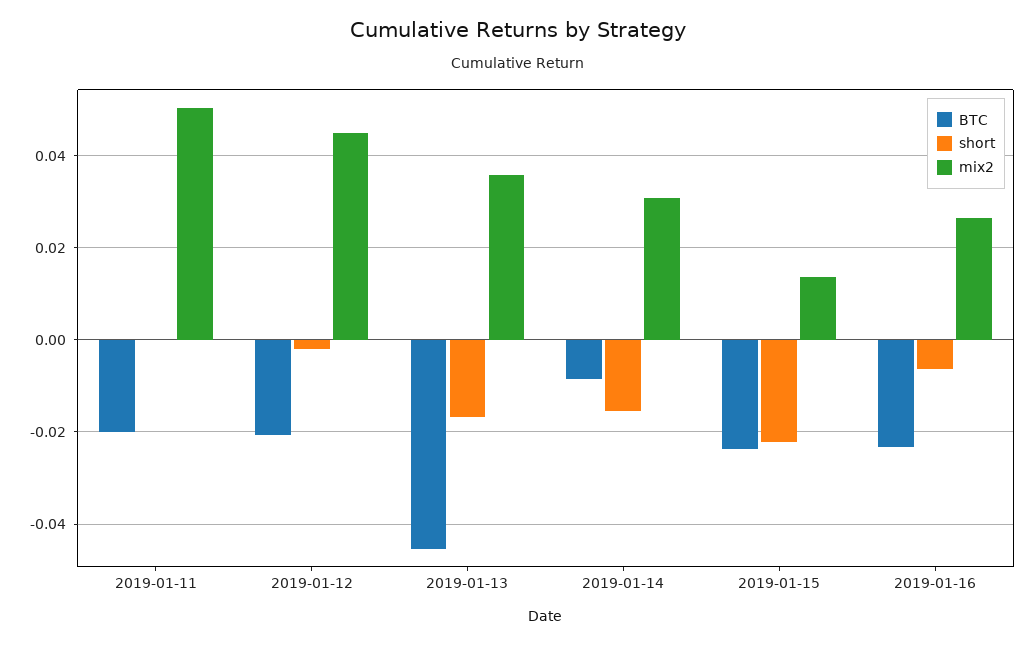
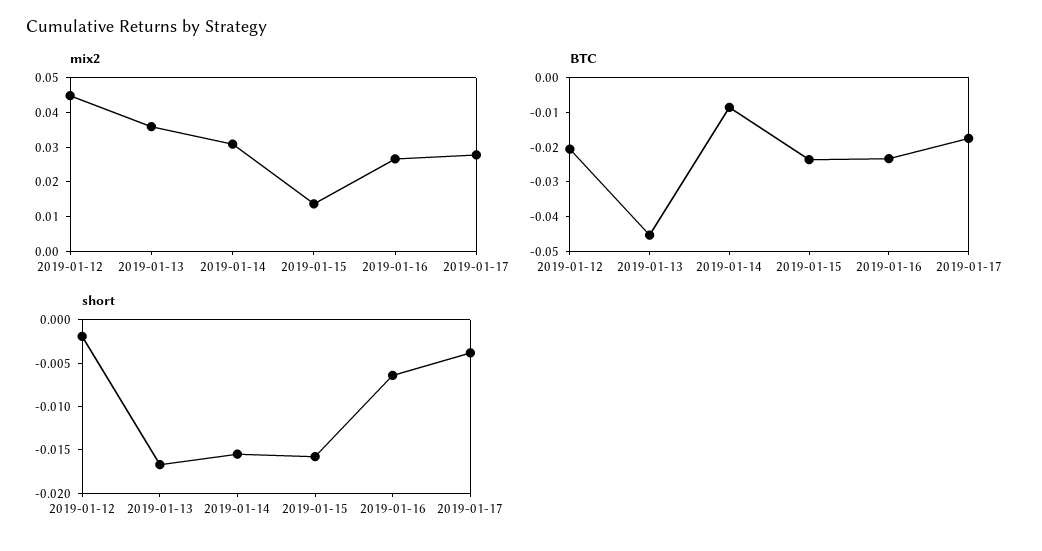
BTC, 2019-01-11: -0.02 -> none
short, 2019-01-11: 0 -> none
mix2, 2019-01-11: 0.05 -> none
short, 2019-01-15: -0.022 -> -0.016
mix2, 2019-01-17: none -> 0.0275
BTC, 2019-01-17: none -> -0.0175
short, 2019-01-17: none -> -0.004

